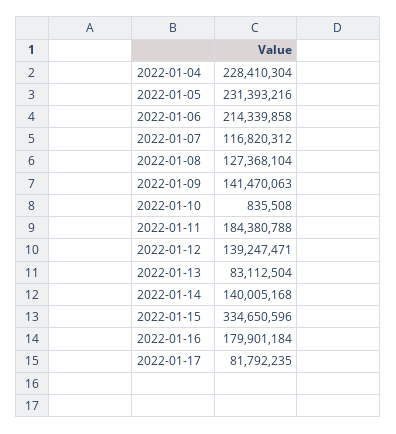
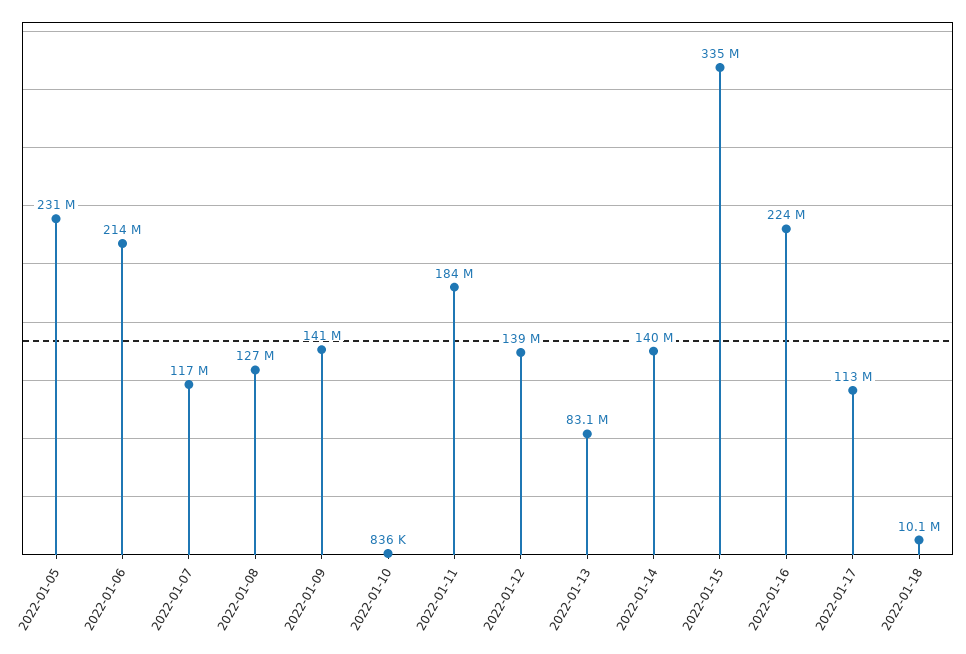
2022-01-04: 228410304 -> none
2022-01-16: 179901184 -> 224000000
2022-01-17: 81792235 -> 113000000
2022-01-18: none -> 10100000

